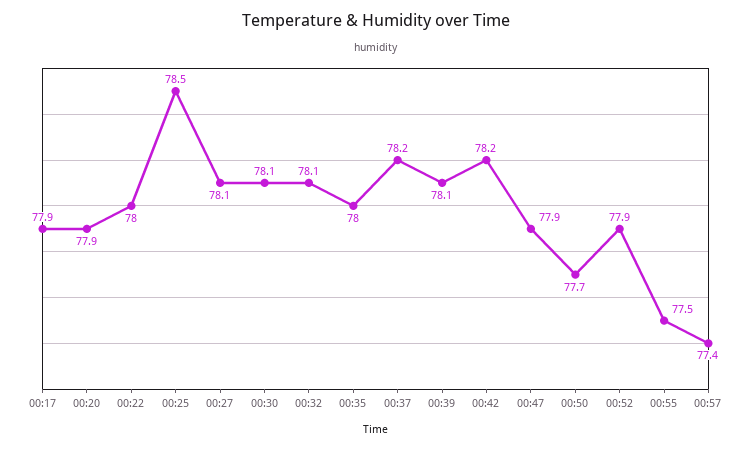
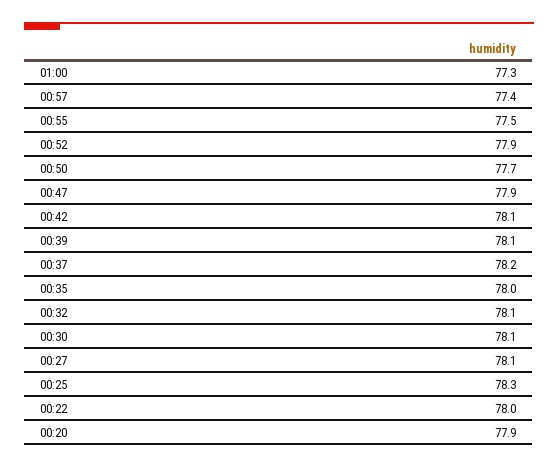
00:17: 77.9 -> none
00:25: 78.5 -> 78.3
00:42: 78.2 -> 78.1
01:00: none -> 77.3

